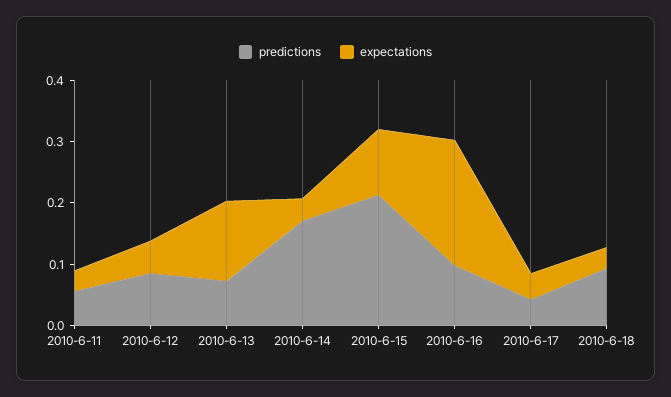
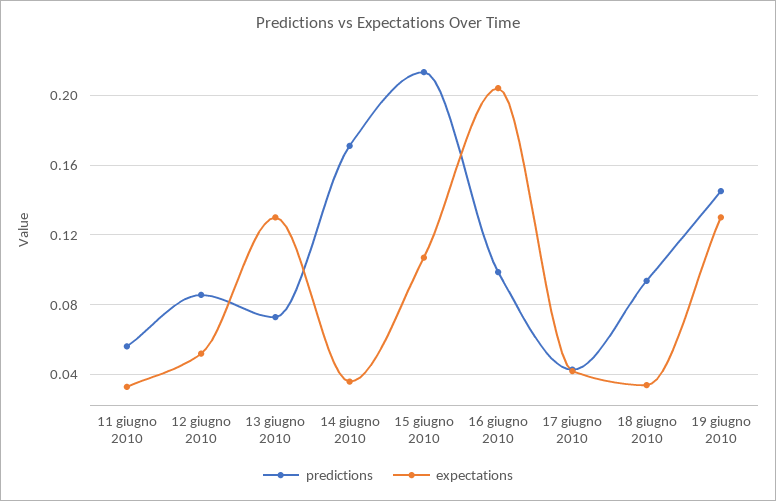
predictions, 19 giugno 2010: none -> 0.145
expectations, 19 giugno 2010: none -> 0.13

